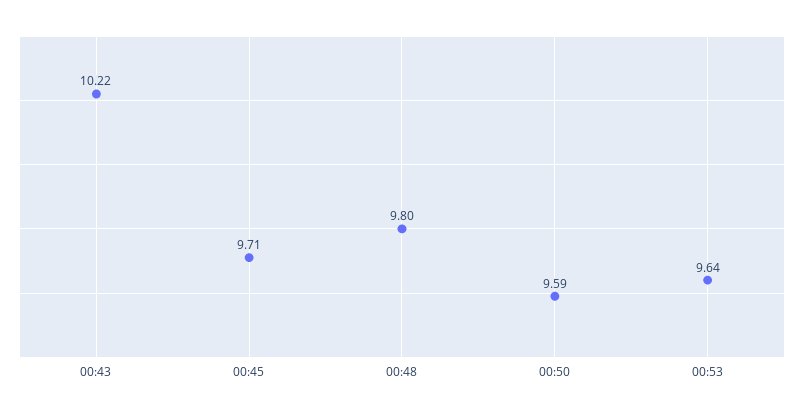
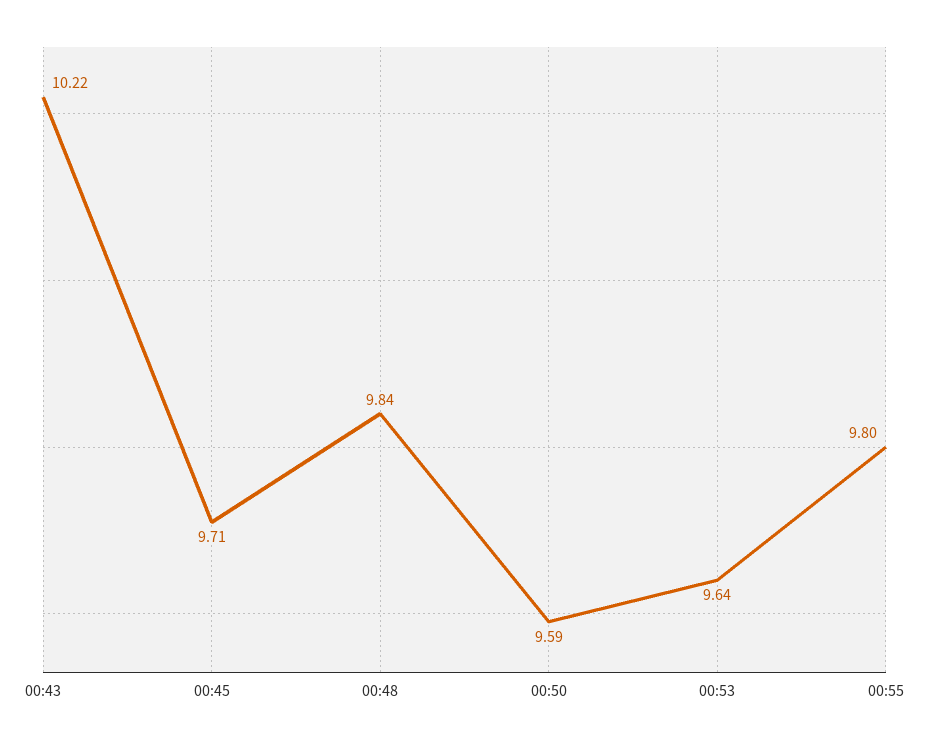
00:48: 9.8 -> 9.84
00:55: none -> 9.8

